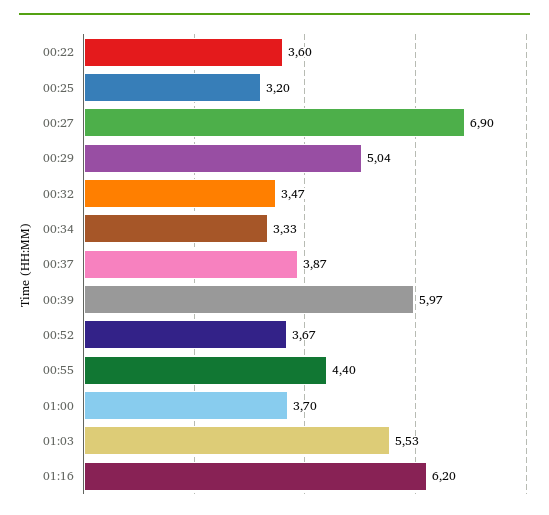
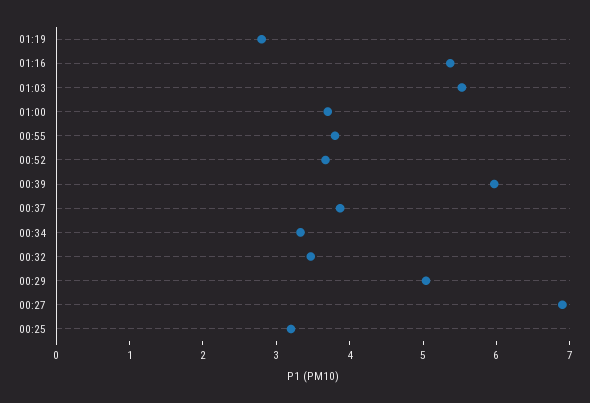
00:22: 3.6 -> none
00:55: 4.4 -> 3.8
01:16: 6.2 -> 5.4
01:19: none -> 2.8

